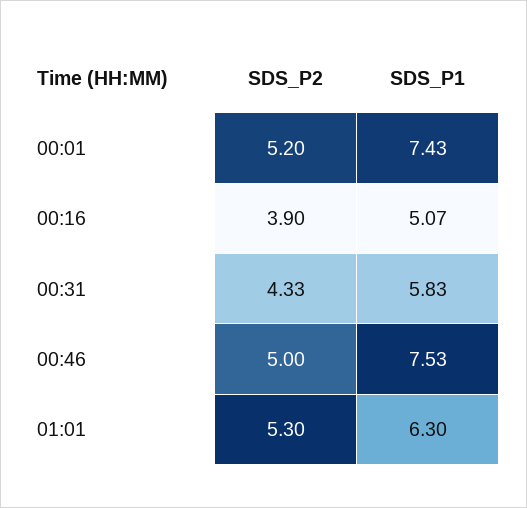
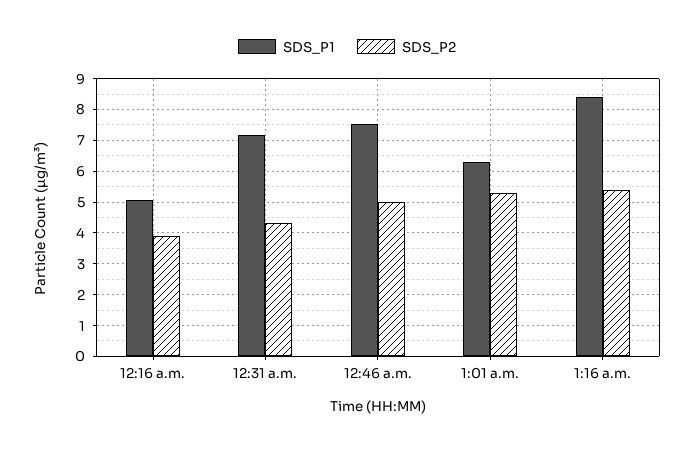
SDS_P2, 00:01: 5.2 -> none
SDS_P1, 00:01: 7.43 -> none
SDS_P1, 00:31: 5.83 -> 7.2
SDS_P1, 1:16 a.m.: none -> 8.4
SDS_P2, 1:16 a.m.: none -> 5.4

